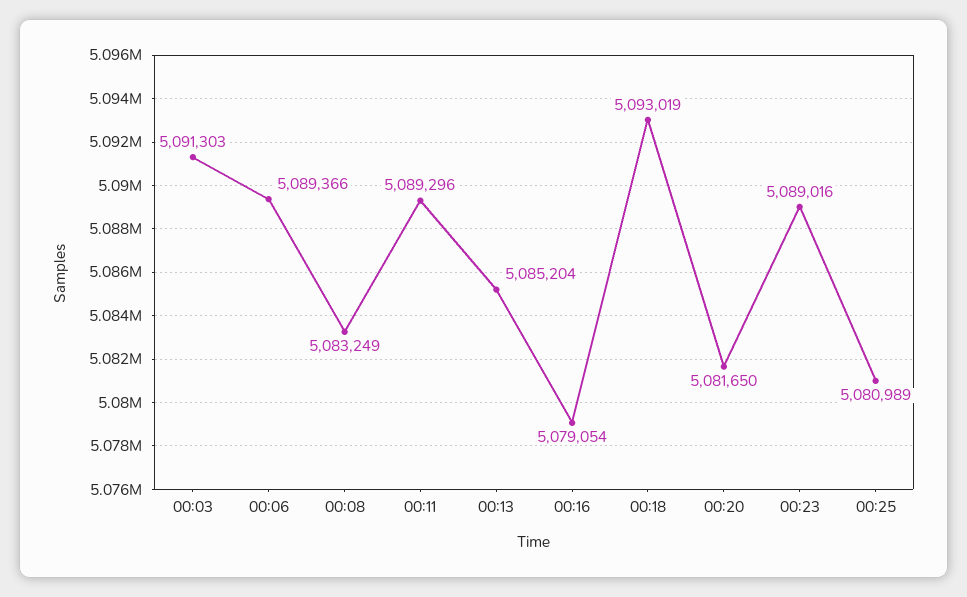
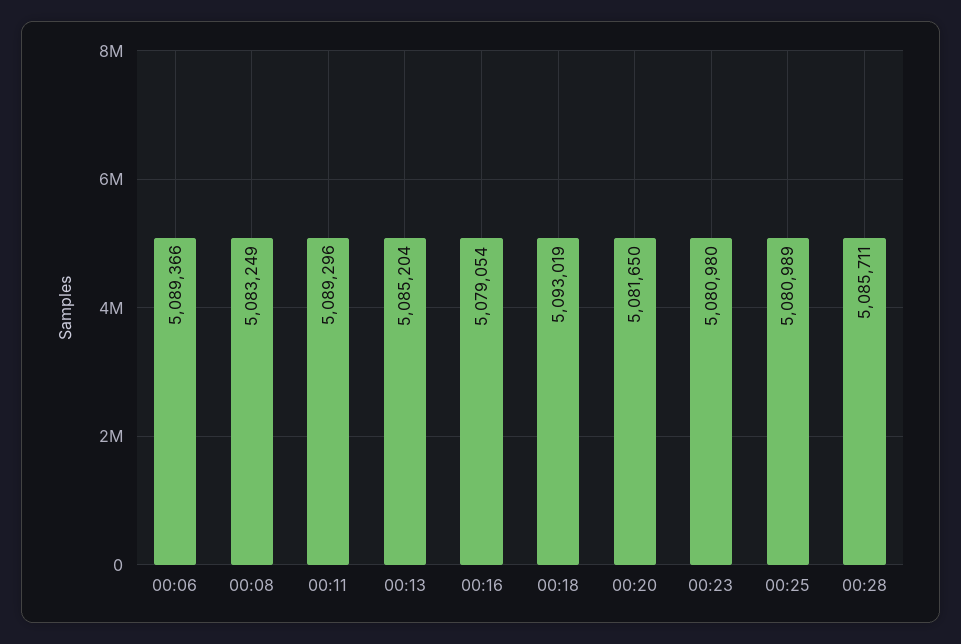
00:03: 5091303 -> none
00:23: 5089016 -> 5080980
00:28: none -> 5085711

